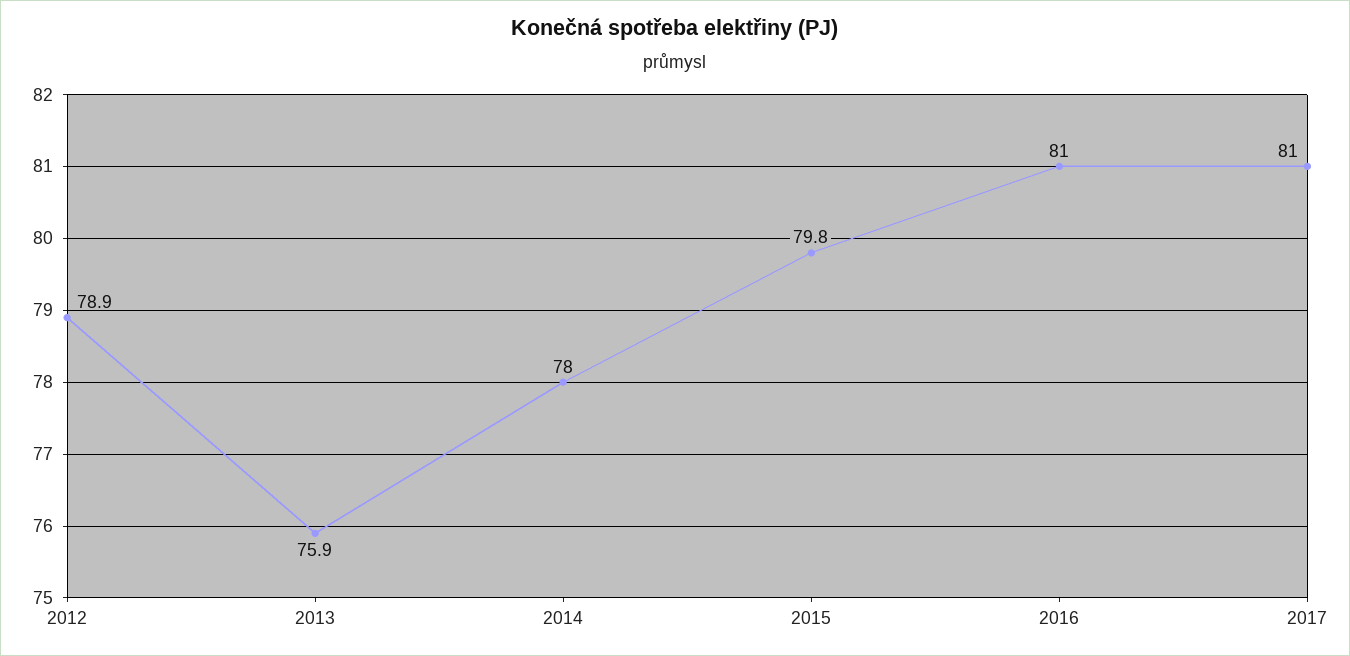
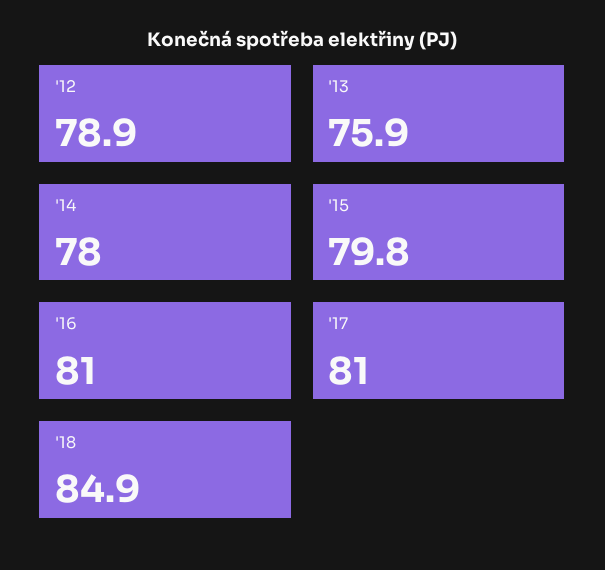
'18: none -> 84.9

